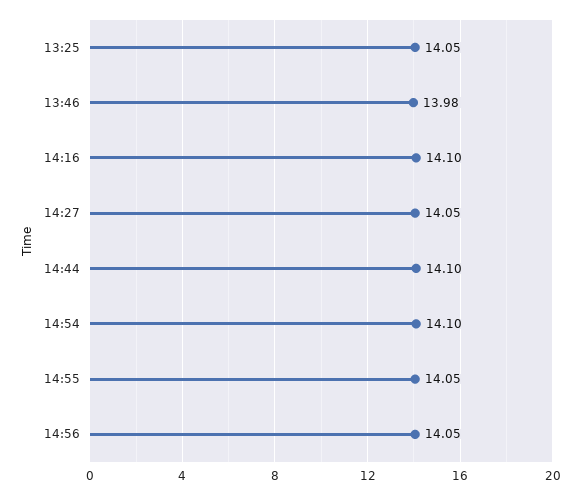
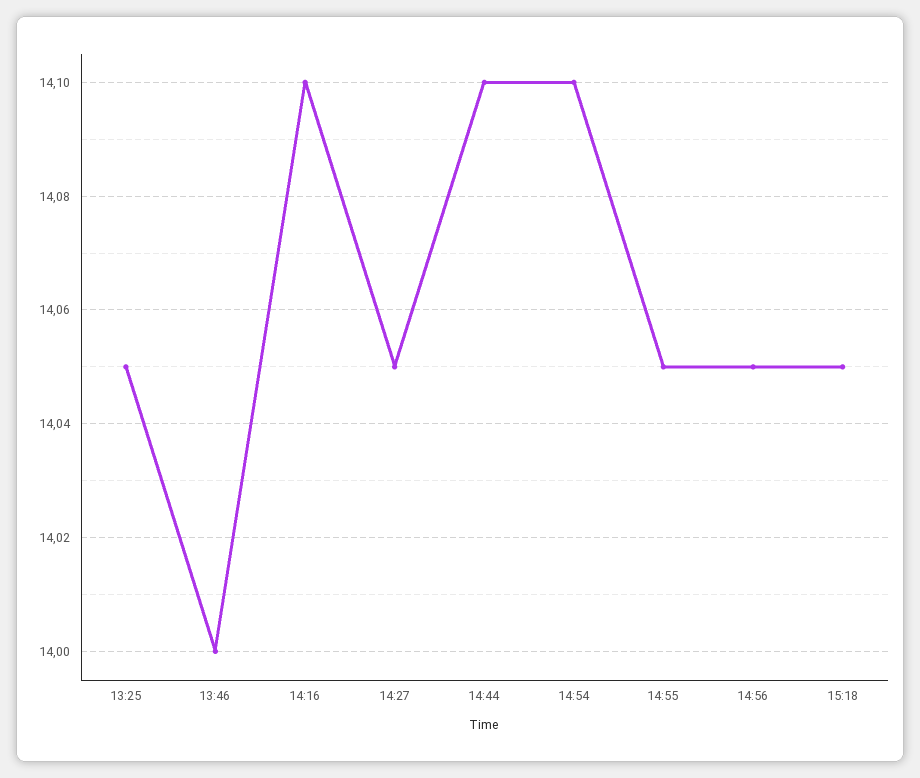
13:46: 13.98 -> 14
15:18: none -> 14.05

